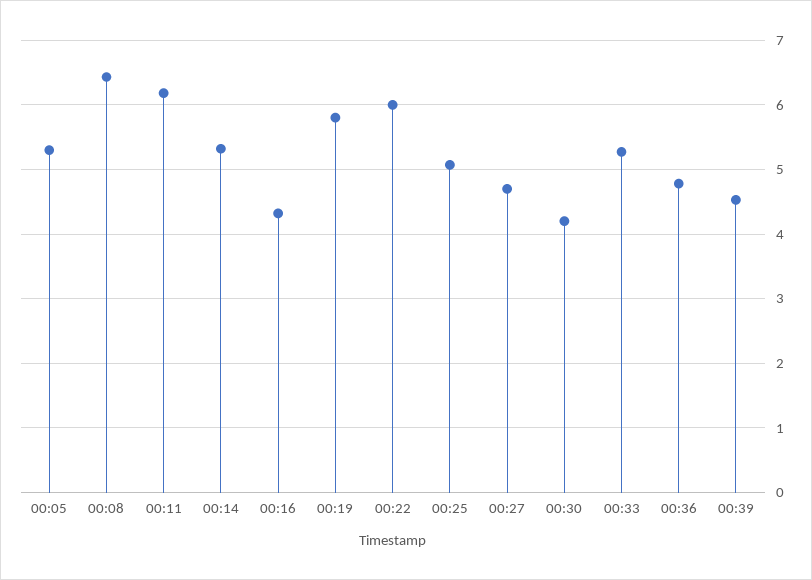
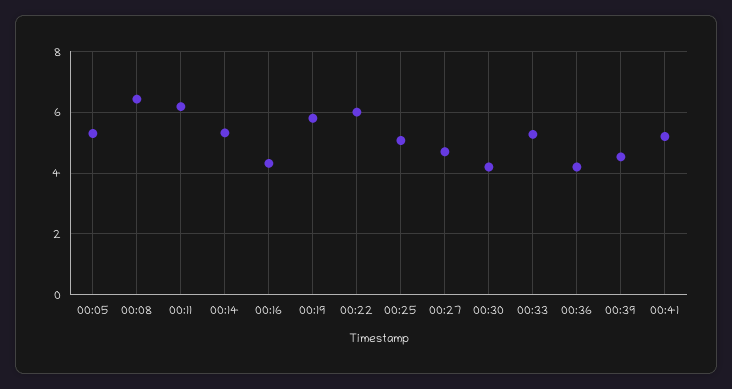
00:36: 4.8 -> 4.2
00:41: none -> 5.2

